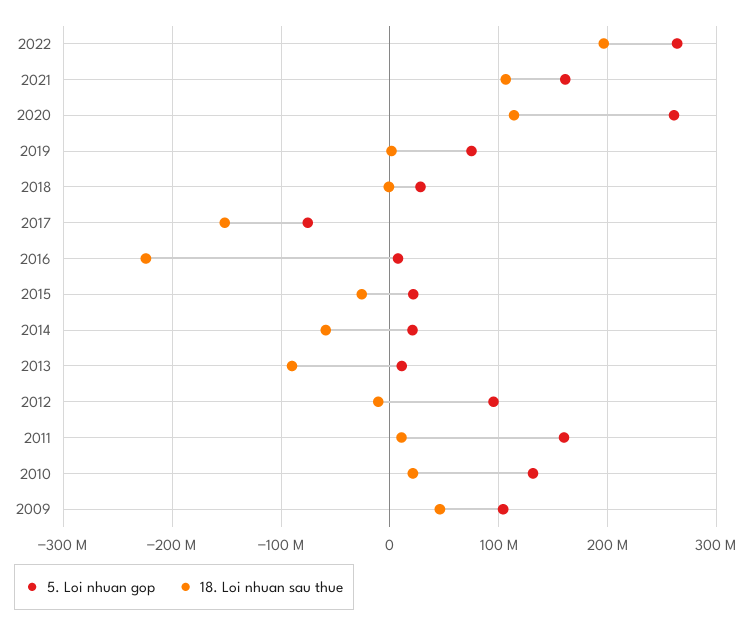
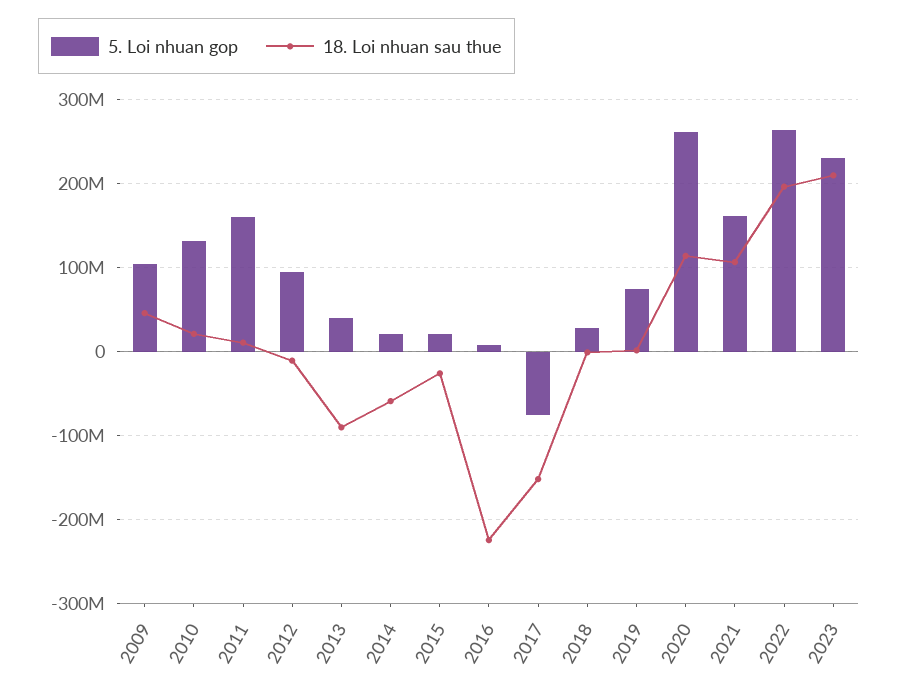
5. Loi nhuan gop, 2013: 10000000 -> 40000000
5. Loi nhuan gop, 2023: none -> 230000000
18. Loi nhuan sau thue, 2023: none -> 210000000

